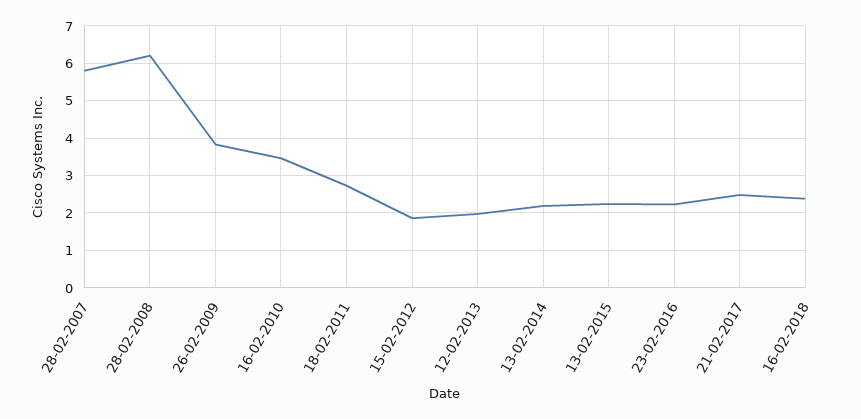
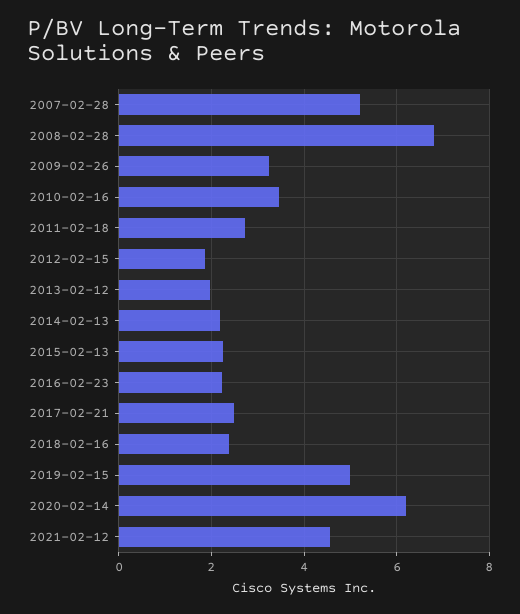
28-02-2007: 5.8 -> 5.2
28-02-2008: 6.2 -> 6.8
26-02-2009: 3.8 -> 3.2
2019-02-15: none -> 5
2020-02-14: none -> 6.2
2021-02-12: none -> 4.6

